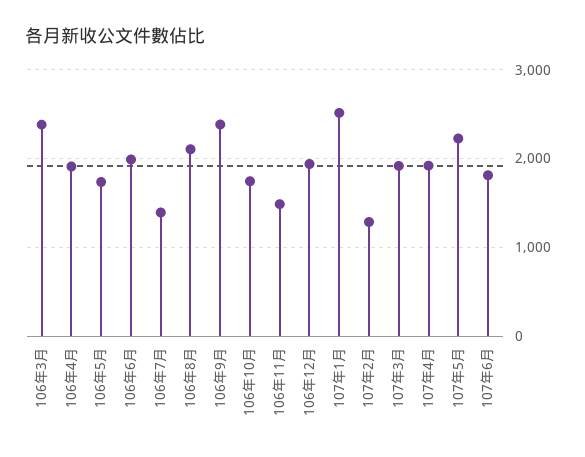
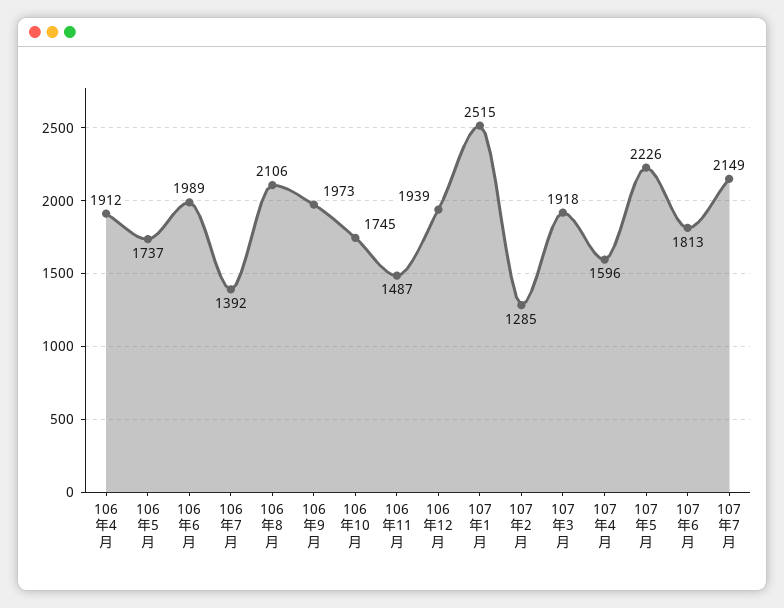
106年3月: 2400 -> none
106年9月: 2400 -> 1973
107年4月: 1900 -> 1596
107年7月: none -> 2149

